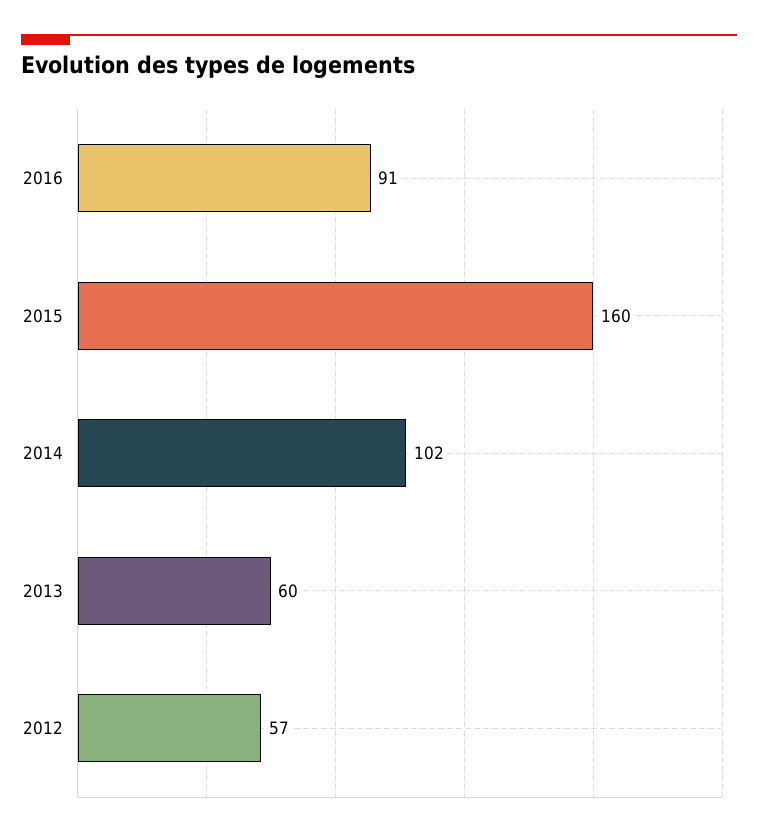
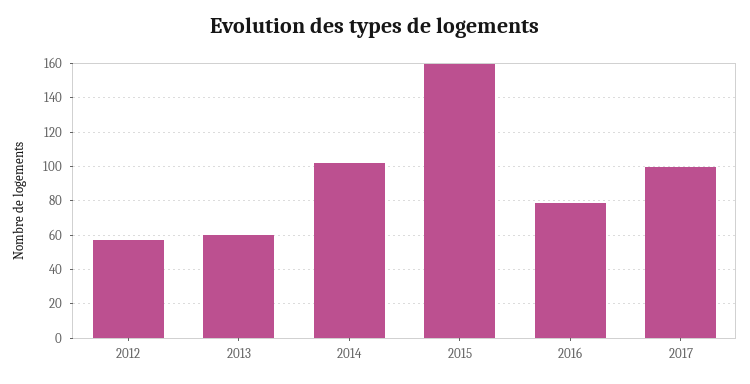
2016: 91 -> 80
2017: none -> 100

